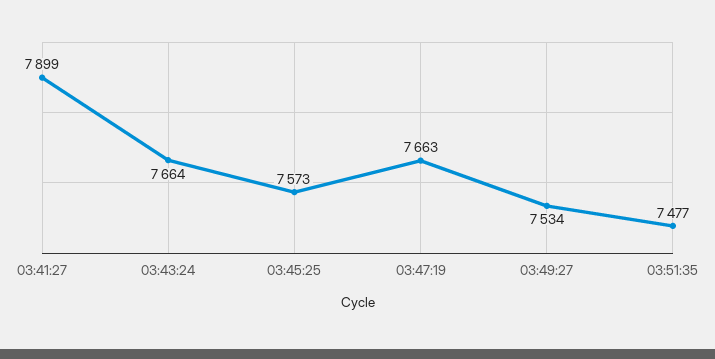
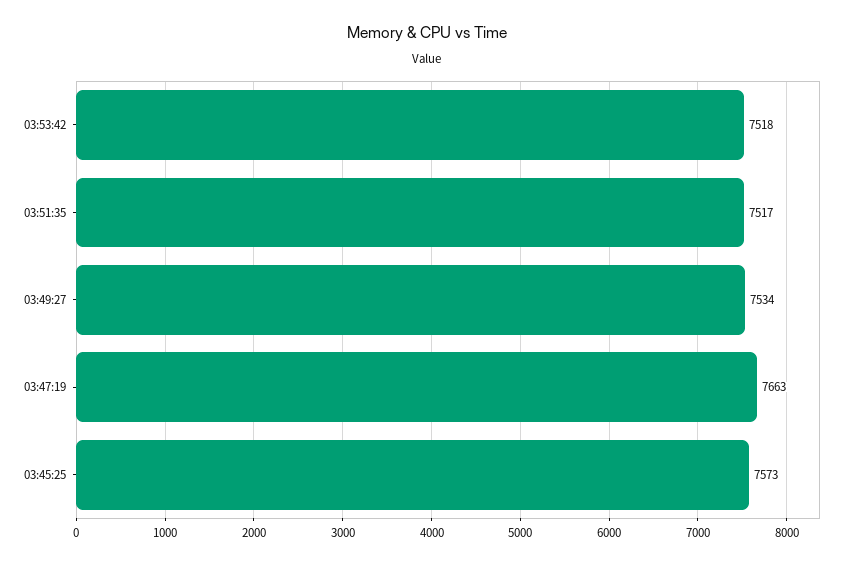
03:41:27: 7899 -> none
03:43:24: 7664 -> none
03:51:35: 7477 -> 7517
03:53:42: none -> 7518

